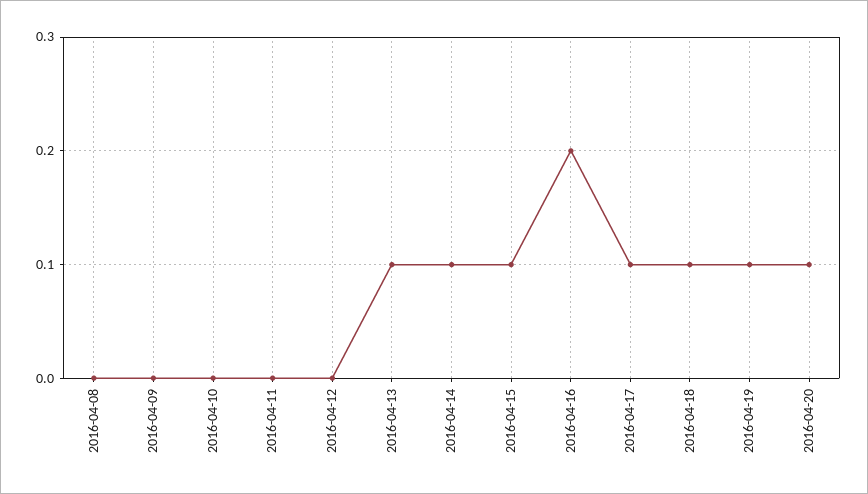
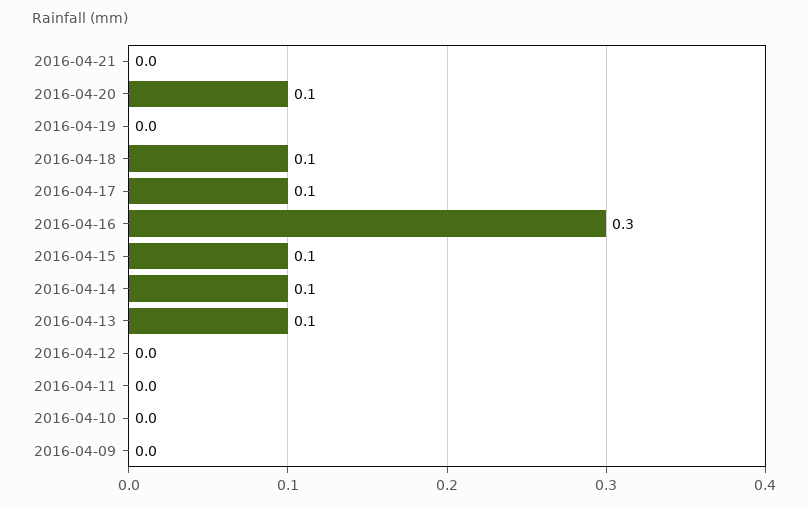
2016-04-08: 0 -> none
2016-04-16: 0.2 -> 0.3
2016-04-19: 0.1 -> 0
2016-04-21: none -> 0

